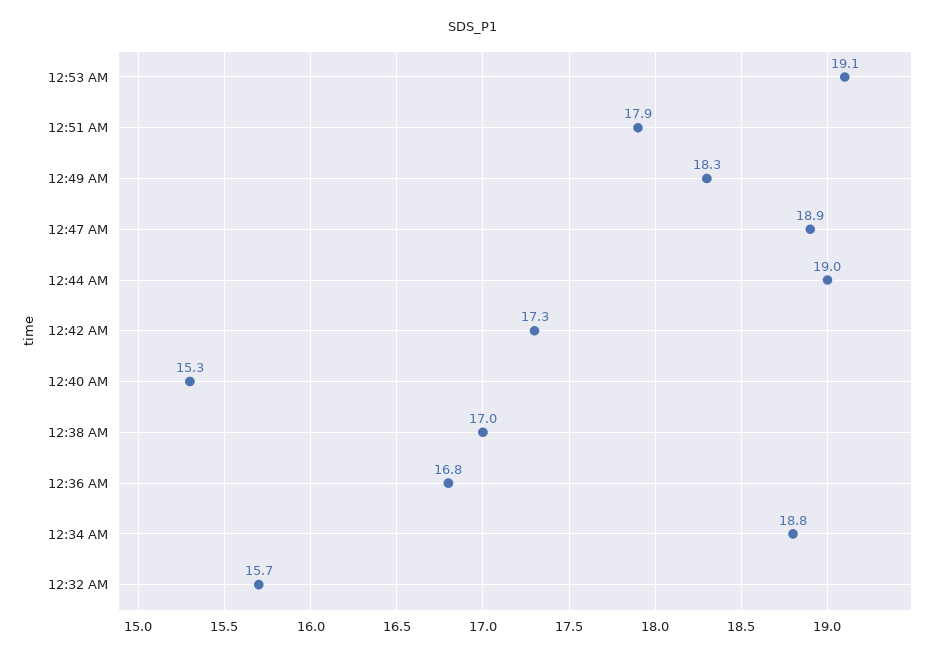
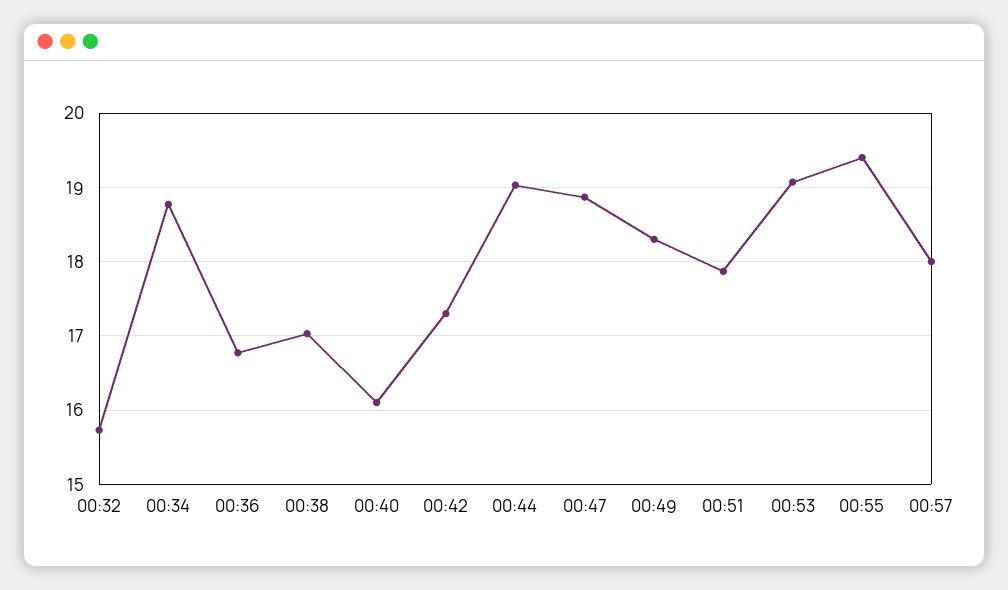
12:40 AM: 15.3 -> 16.1
00:55: none -> 19.4
00:57: none -> 18

